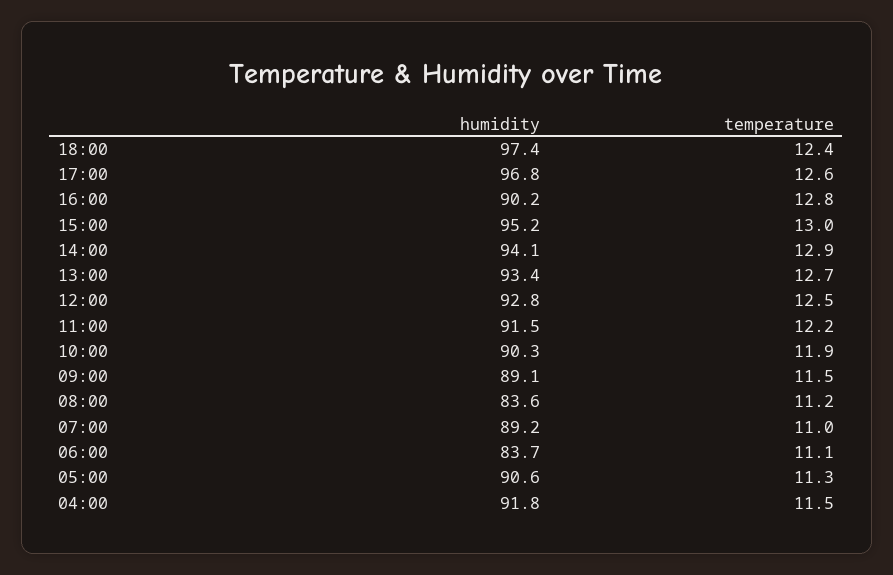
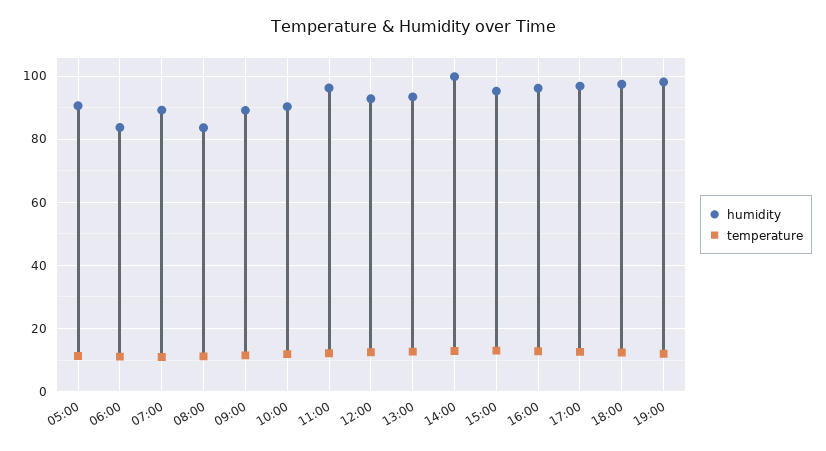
humidity, 16:00: 90.2 -> 96
humidity, 14:00: 94.1 -> 100
humidity, 11:00: 91.5 -> 96
humidity, 04:00: 91.8 -> none
temperature, 04:00: 11.5 -> none
humidity, 19:00: none -> 98
temperature, 19:00: none -> 12

